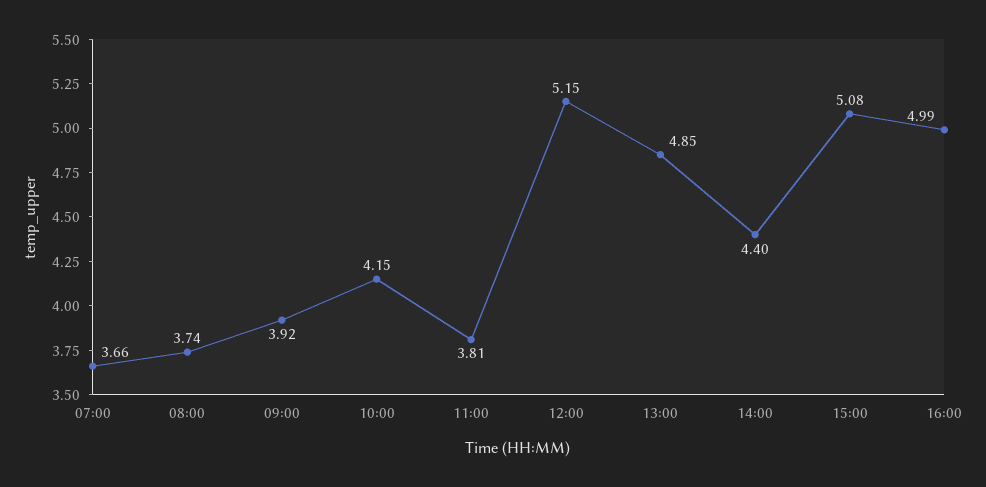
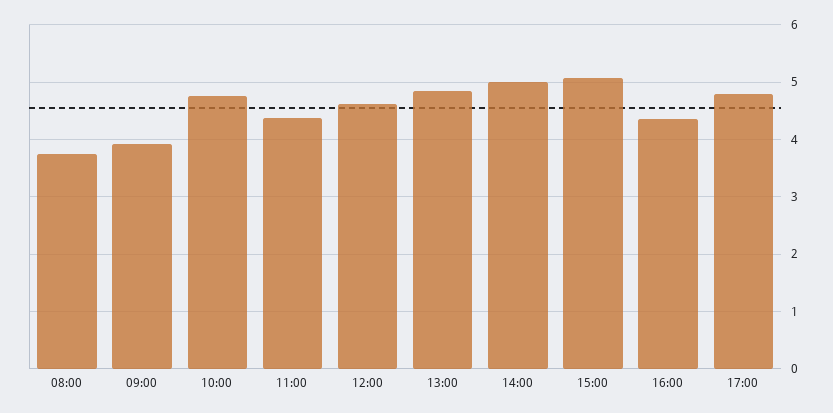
07:00: 3.66 -> none
10:00: 4.15 -> 4.8
11:00: 3.81 -> 4.4
12:00: 5.15 -> 4.6
14:00: 4.4 -> 5
16:00: 4.99 -> 4.4
17:00: none -> 4.8

